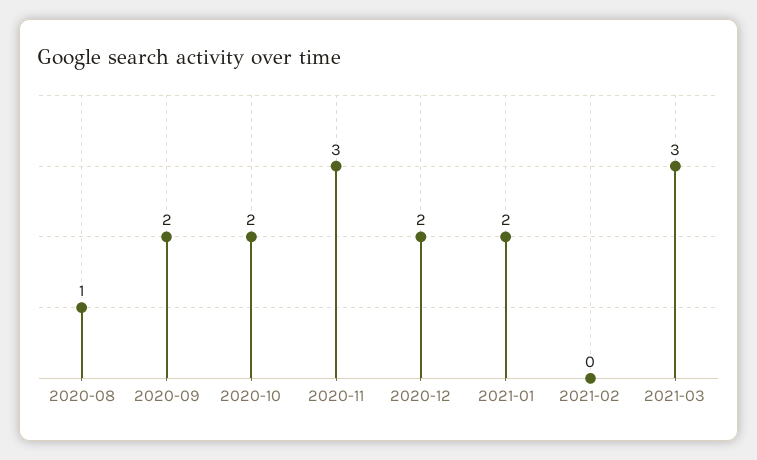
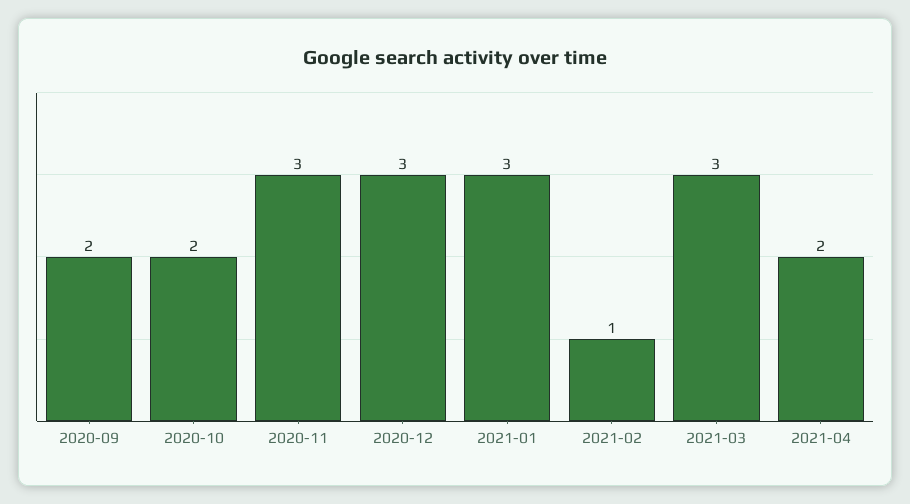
2020-08: 1 -> none
2020-12: 2 -> 3
2021-01: 2 -> 3
2021-02: 0 -> 1
2021-04: none -> 2

